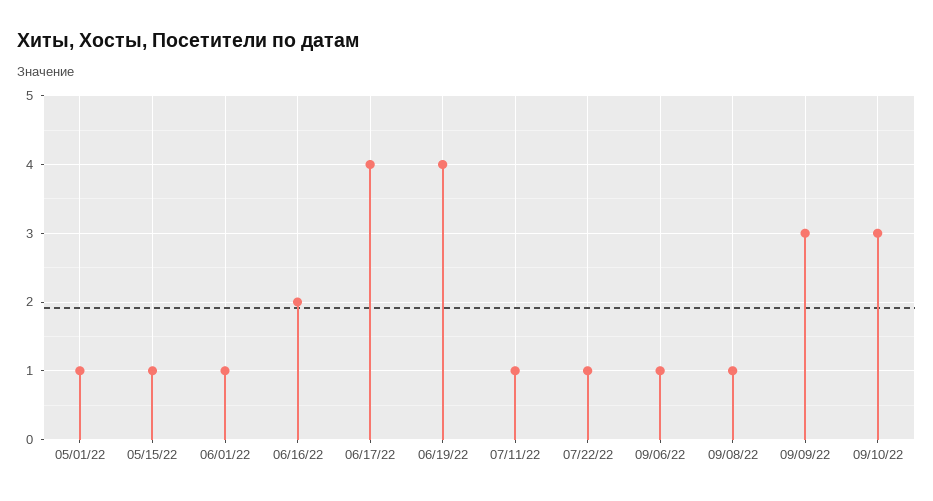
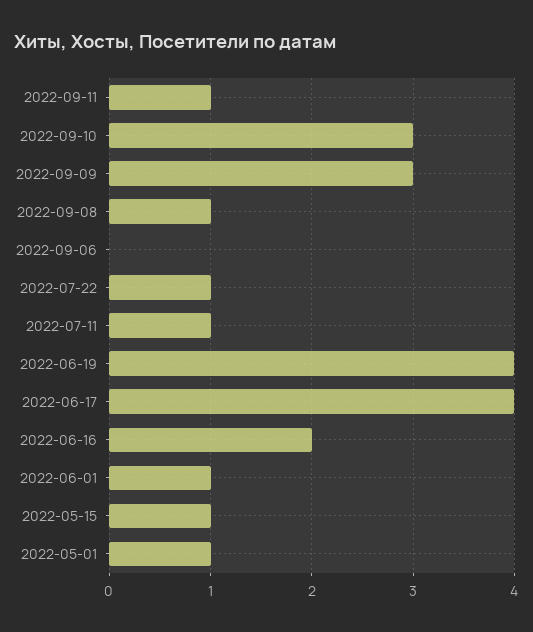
09/06/22: 1 -> 0
2022-09-11: none -> 1

